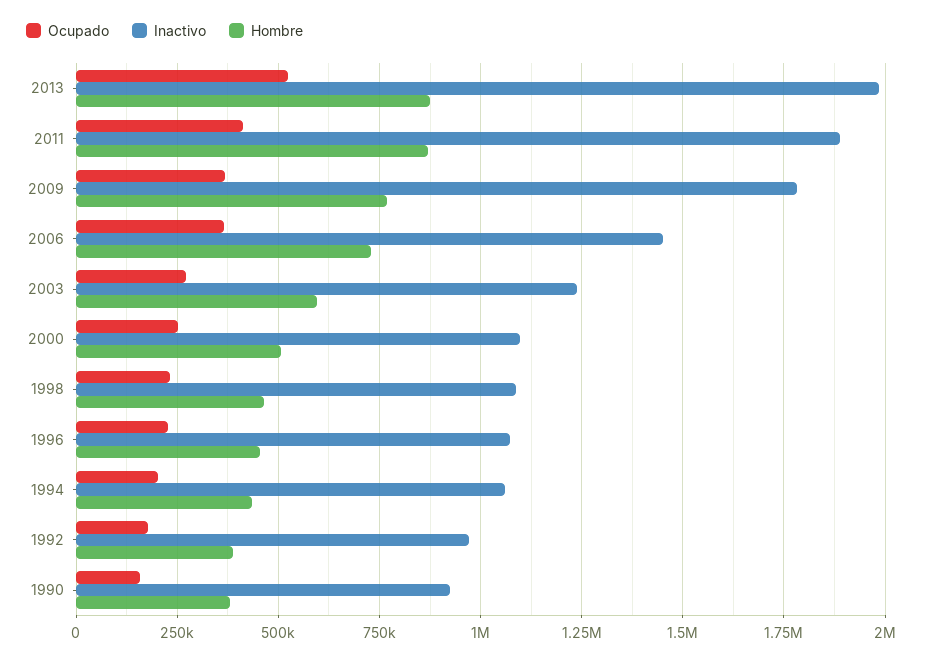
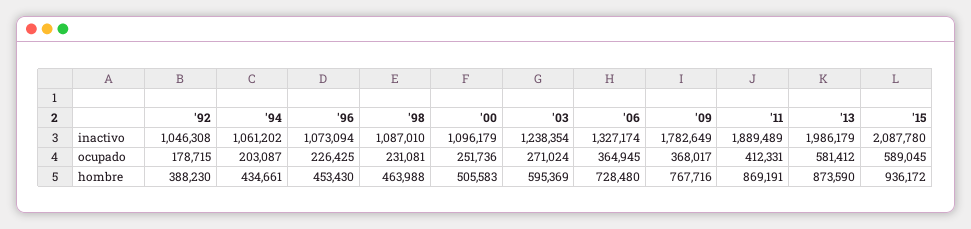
Ocupado, 2013: 525000 -> 581412
Inactivo, 2006: 1450000 -> 1327174
Inactivo, 1992: 975000 -> 1046308
Ocupado, 1990: 150000 -> none
Inactivo, 1990: 925000 -> none
Hombre, 1990: 375000 -> none
Inactivo, '15: none -> 2087780
Ocupado, '15: none -> 589045
Hombre, '15: none -> 936172

